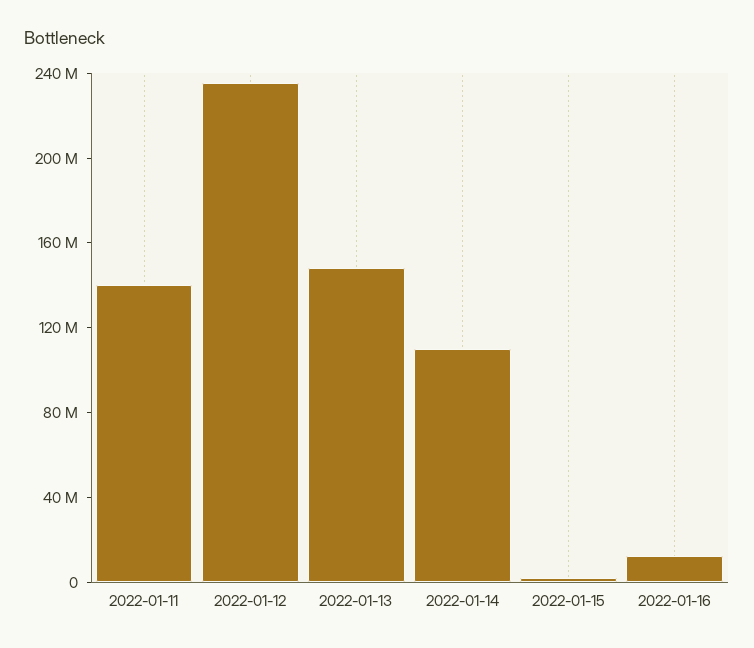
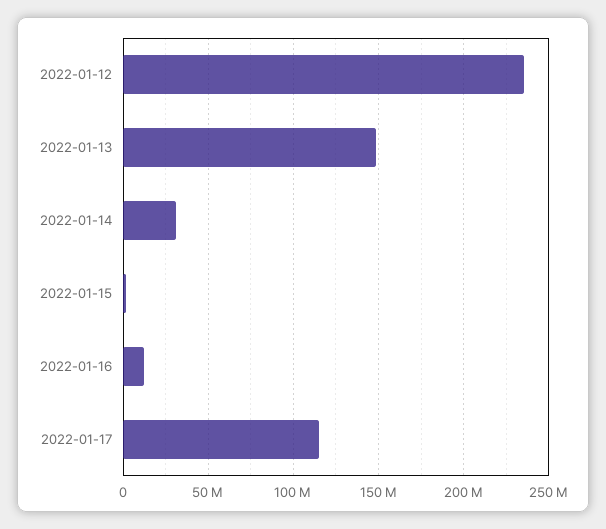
2022-01-11: 140000000 -> none
2022-01-14: 110000000 -> 30000000
2022-01-17: none -> 115000000

